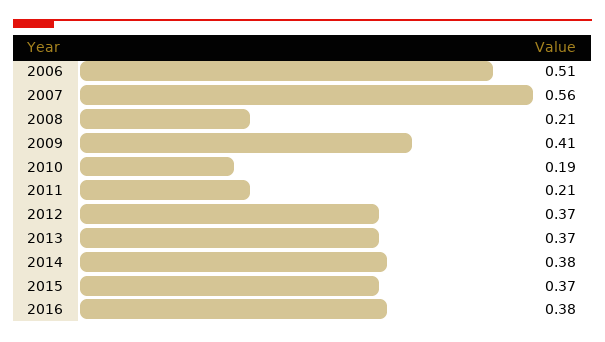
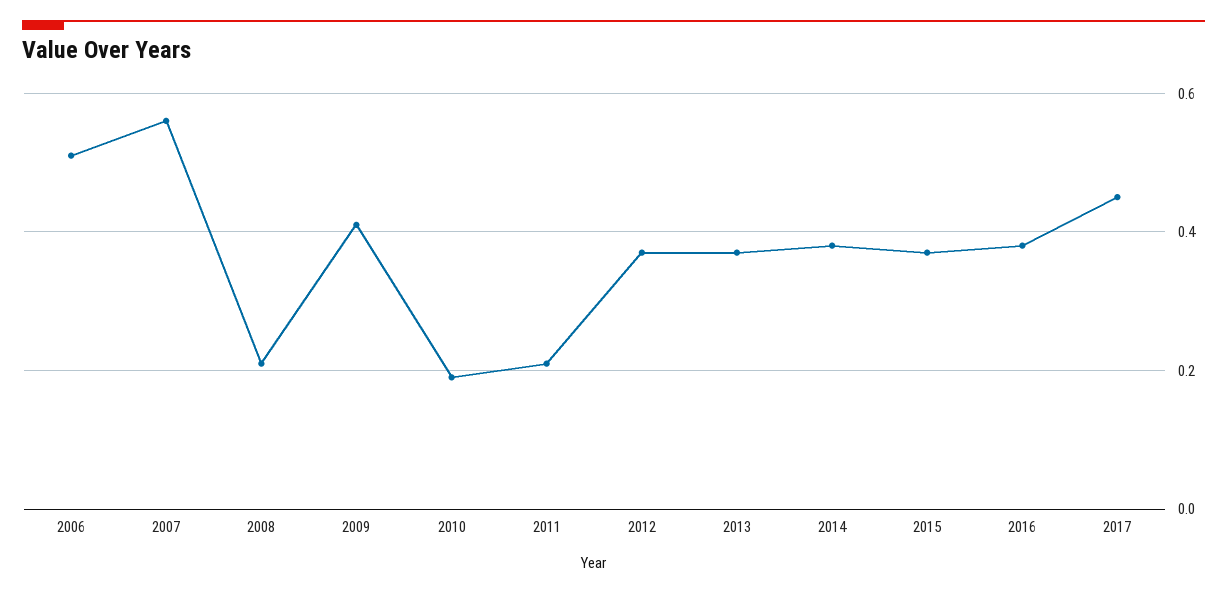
2017: none -> 0.45

